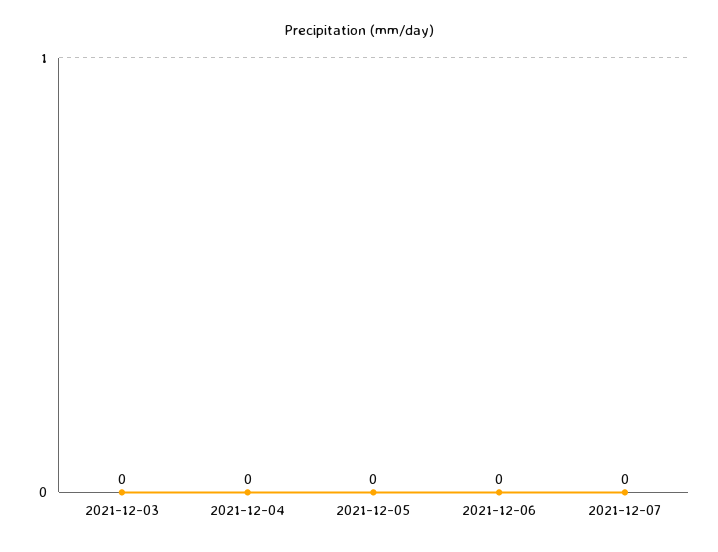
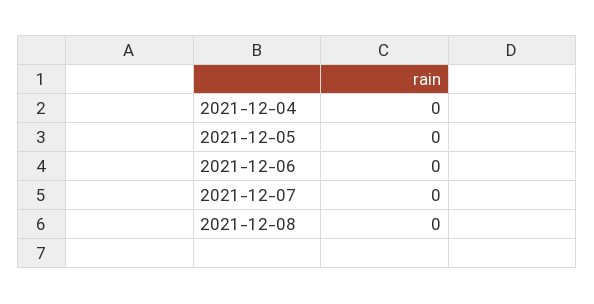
2021-12-03: 0 -> none
2021-12-08: none -> 0

